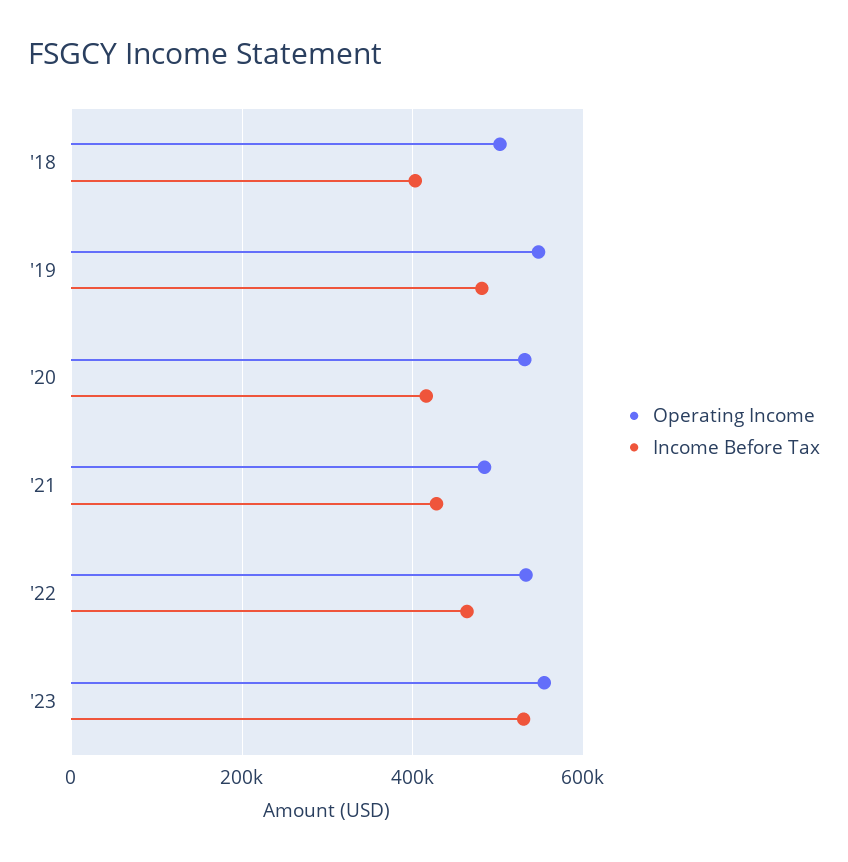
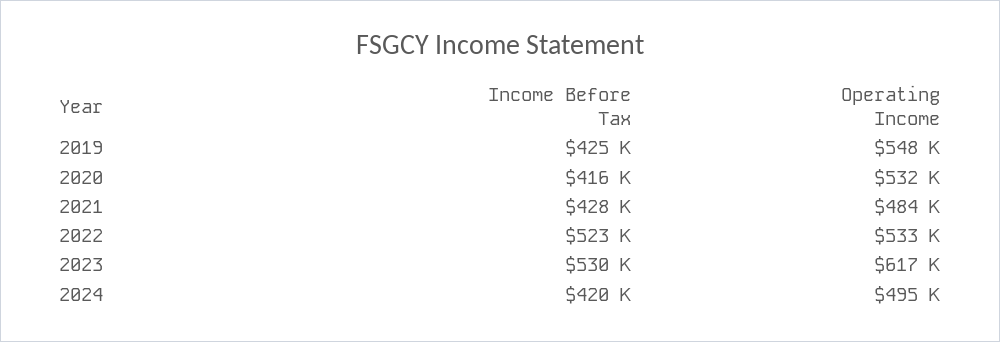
Operating Income, '18: 500000 -> none
Income Before Tax, '18: 400000 -> none
Income Before Tax, '19: 480000 -> 425000
Income Before Tax, '22: 460000 -> 523000
Operating Income, '23: 560000 -> 617000
Income Before Tax, 2024: none -> 420000
Operating Income, 2024: none -> 495000

